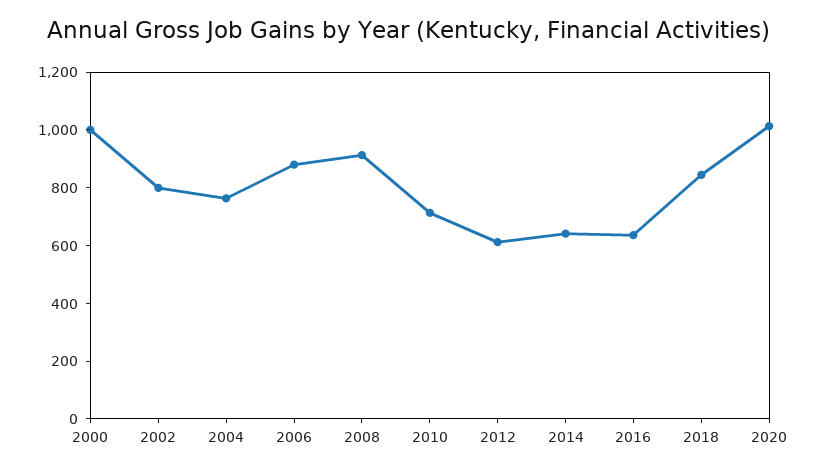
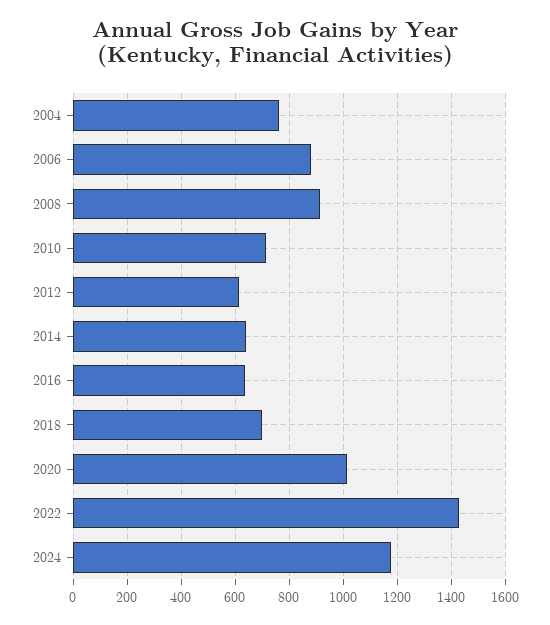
2000: 1000 -> none
2002: 800 -> none
2018: 850 -> 700
2022: none -> 1425
2024: none -> 1175

